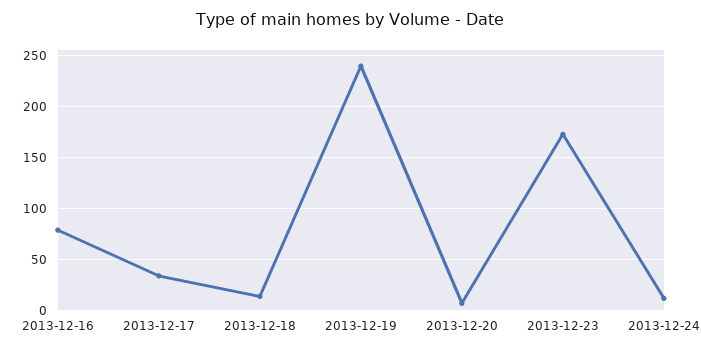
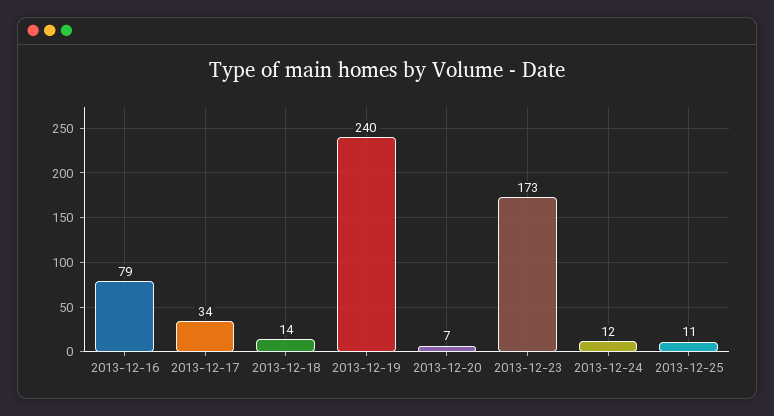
2013-12-25: none -> 11

